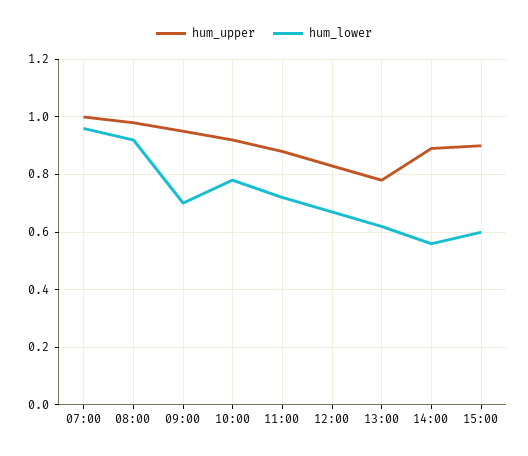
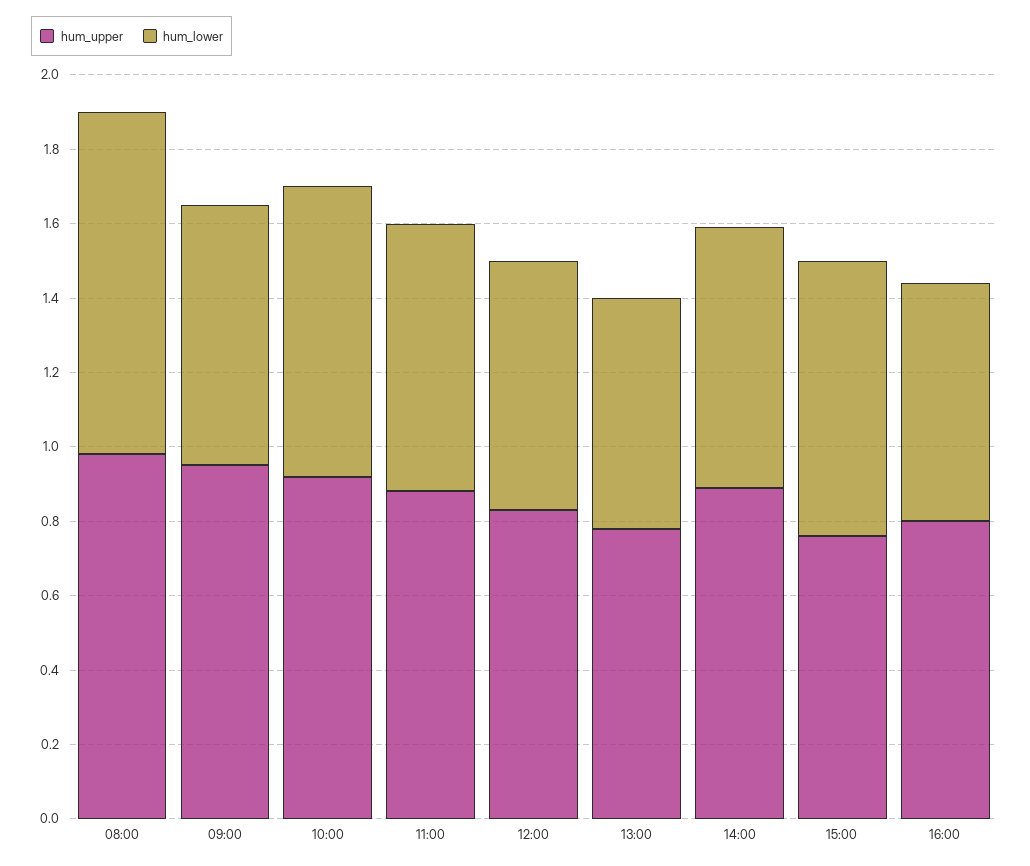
hum_upper, 07:00: 1 -> none
hum_lower, 07:00: 0.95 -> none
hum_lower, 14:00: 0.55 -> 0.7
hum_upper, 15:00: 0.9 -> 0.75
hum_lower, 15:00: 0.6 -> 0.75
hum_upper, 16:00: none -> 0.8
hum_lower, 16:00: none -> 0.65

